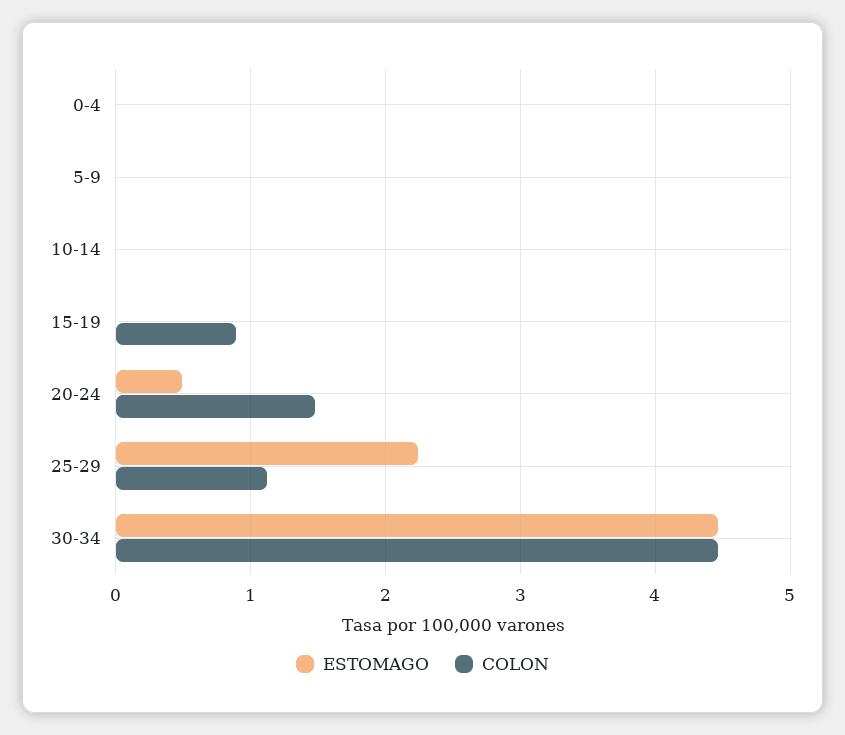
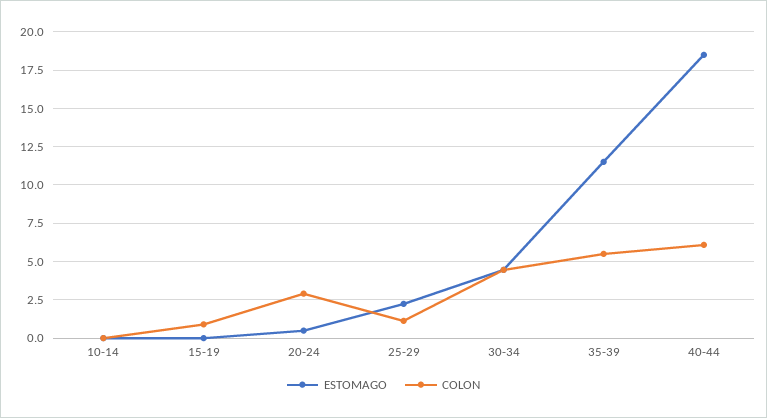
ESTOMAGO, 0-4: 0 -> none
COLON, 0-4: 0 -> none
ESTOMAGO, 5-9: 0 -> none
COLON, 5-9: 0 -> none
COLON, 20-24: 1.5 -> 3
ESTOMAGO, 35-39: none -> 11.5
COLON, 35-39: none -> 5.5
ESTOMAGO, 40-44: none -> 18.5
COLON, 40-44: none -> 6

